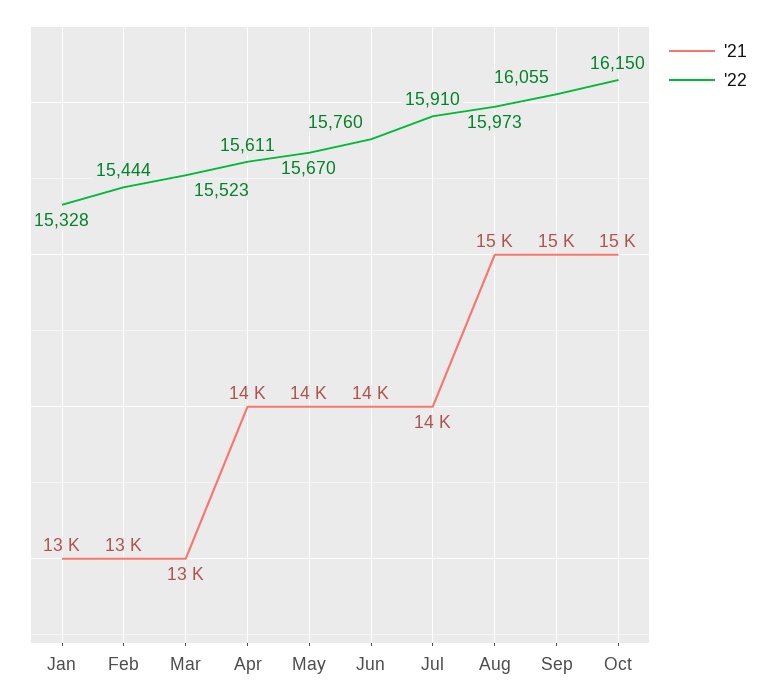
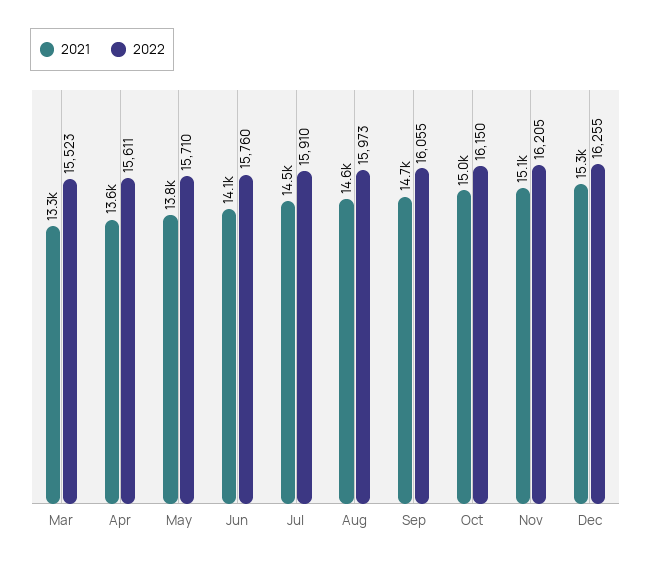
'21, Jan: 13000 -> none
'22, Jan: 15328 -> none
'21, Feb: 13000 -> none
'22, Feb: 15444 -> none
'22, May: 15670 -> 15710
'21, Nov: none -> 15100
'22, Nov: none -> 16205
'21, Dec: none -> 15300
'22, Dec: none -> 16255

